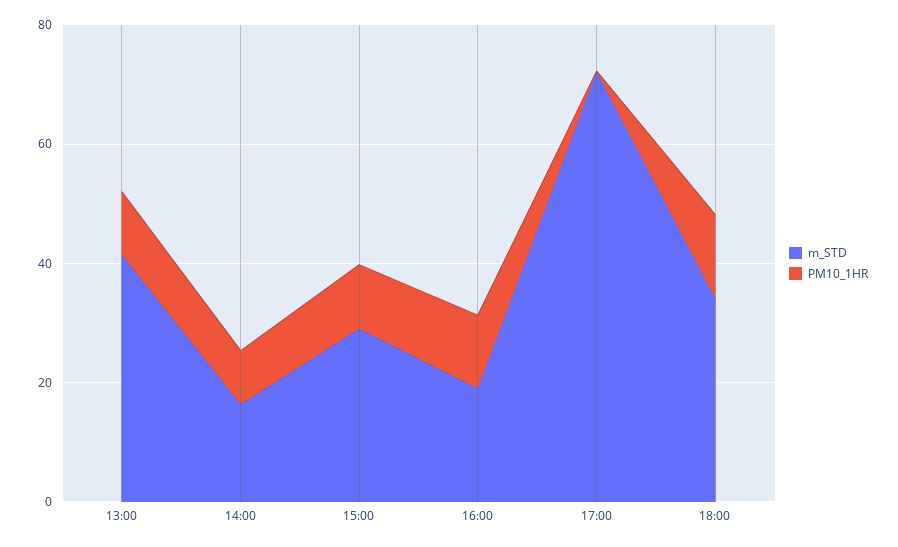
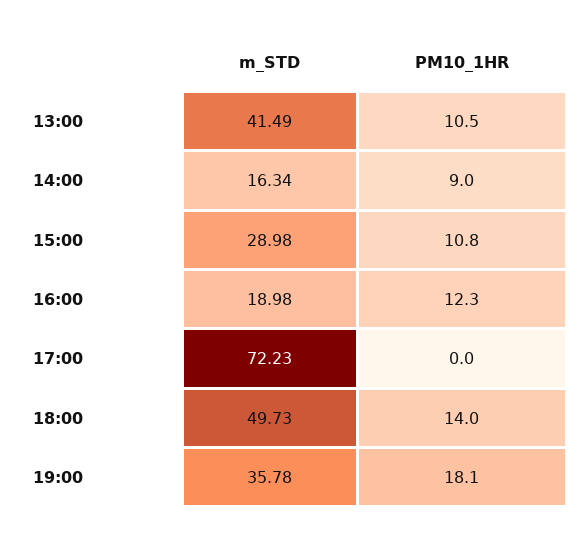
m_STD, 18:00: 35 -> 49.73
m_STD, 19:00: none -> 35.78
PM10_1HR, 19:00: none -> 18.1

